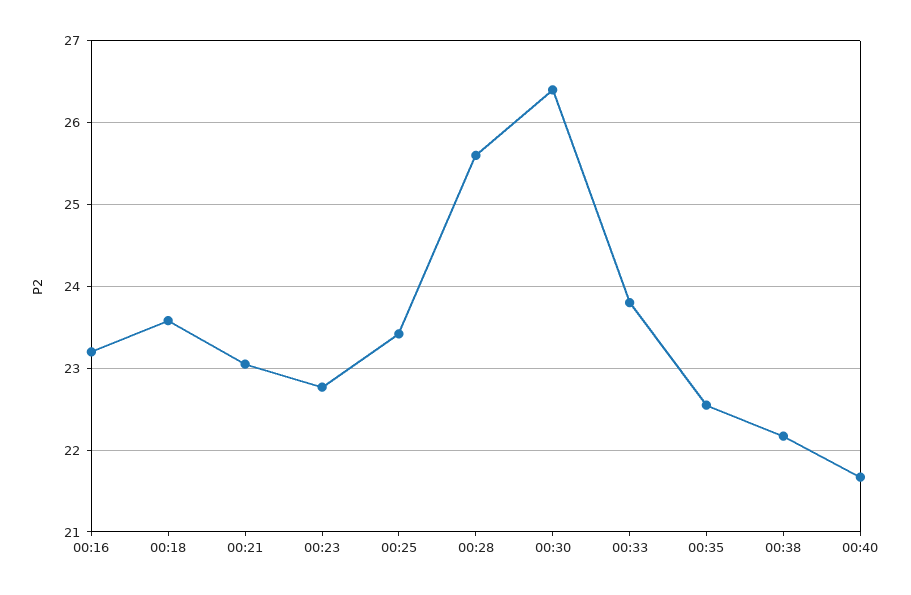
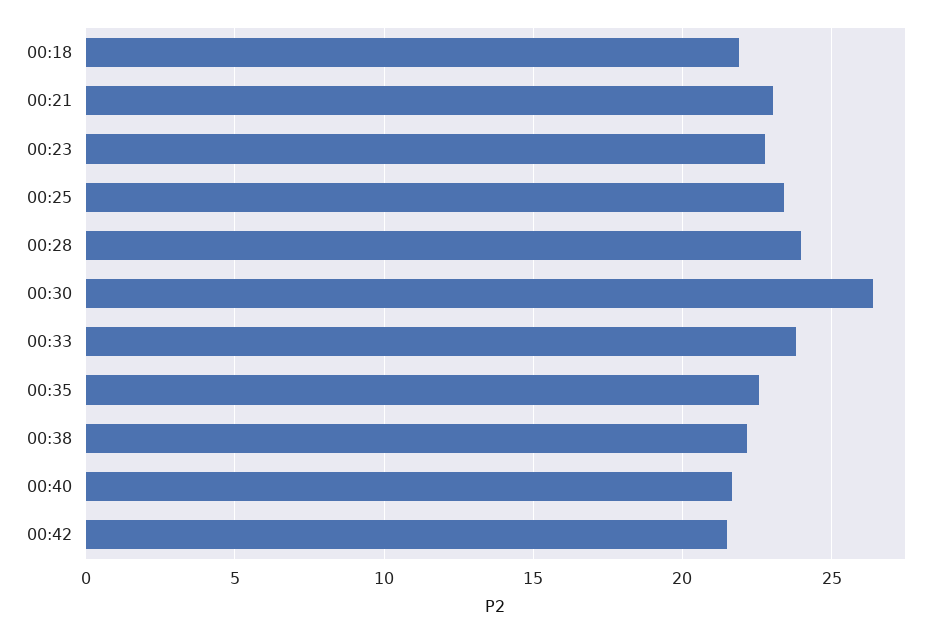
00:16: 23.2 -> none
00:18: 23.6 -> 22
00:28: 25.6 -> 24
00:42: none -> 21.5

